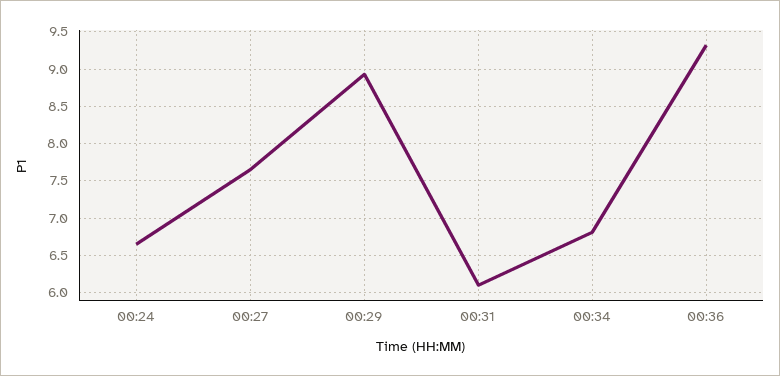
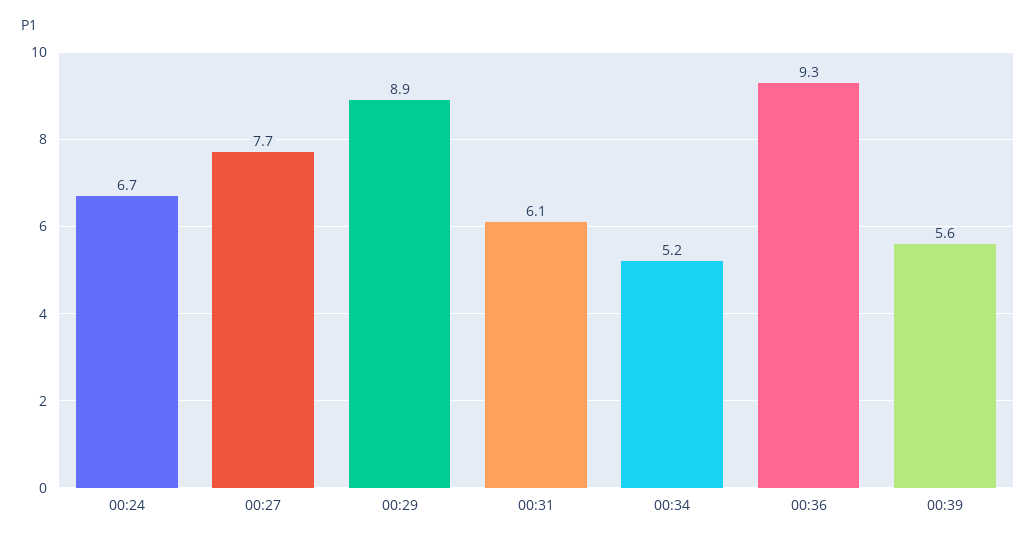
00:34: 6.8 -> 5.2
00:39: none -> 5.6

